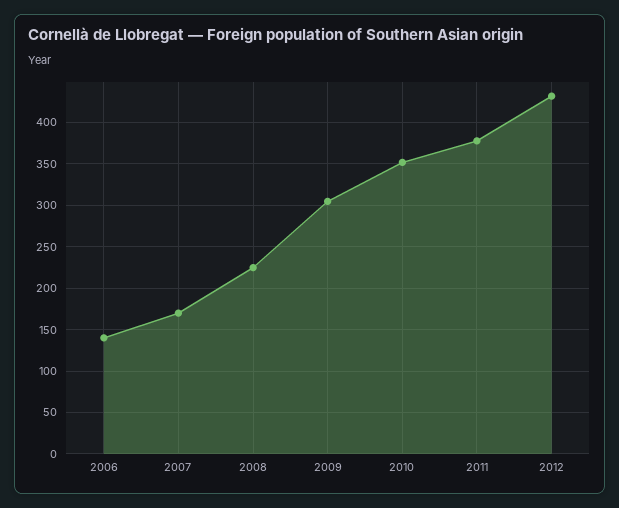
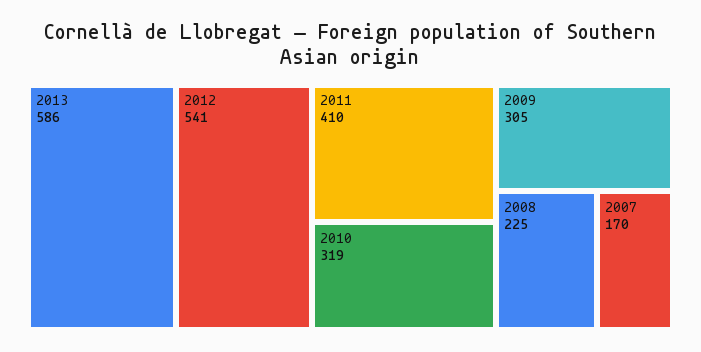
2006: 140 -> none
2010: 350 -> 319
2011: 380 -> 410
2012: 430 -> 541
2013: none -> 586

